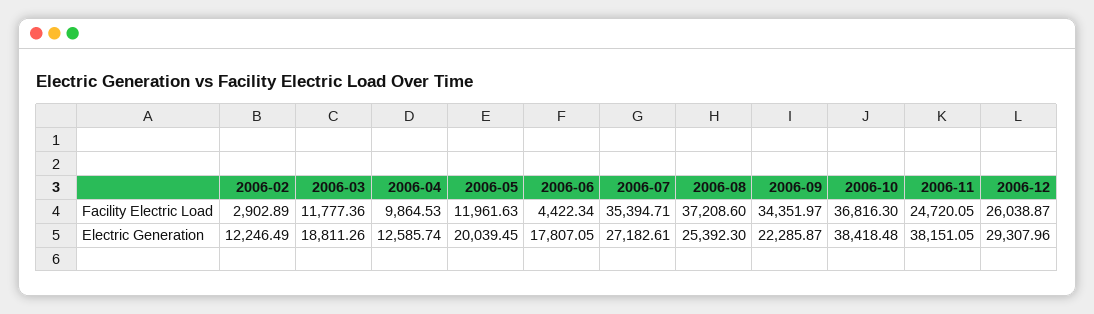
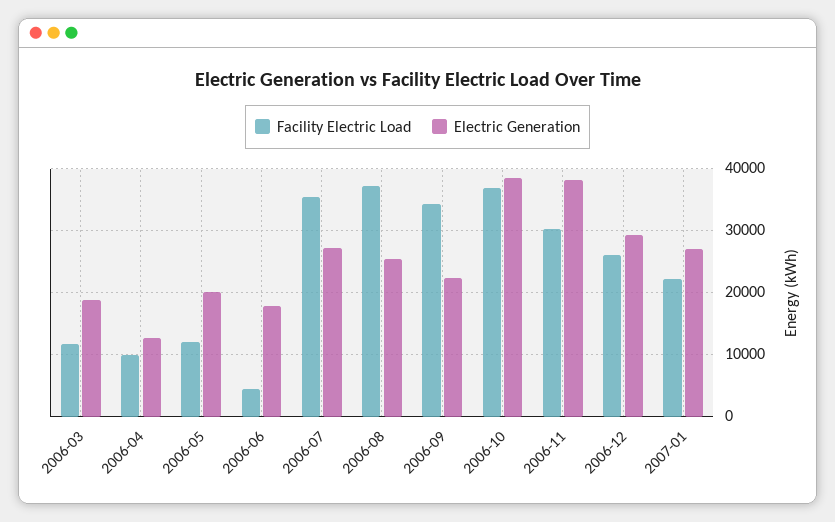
Facility Electric Load, 2006-02: 2902.89 -> none
Facility Electric Load, 2006-11: 24720.05 -> 30000
Electric Generation, 2006-02: 12246.49 -> none
Facility Electric Load, 2007-01: none -> 22000
Electric Generation, 2007-01: none -> 27000

